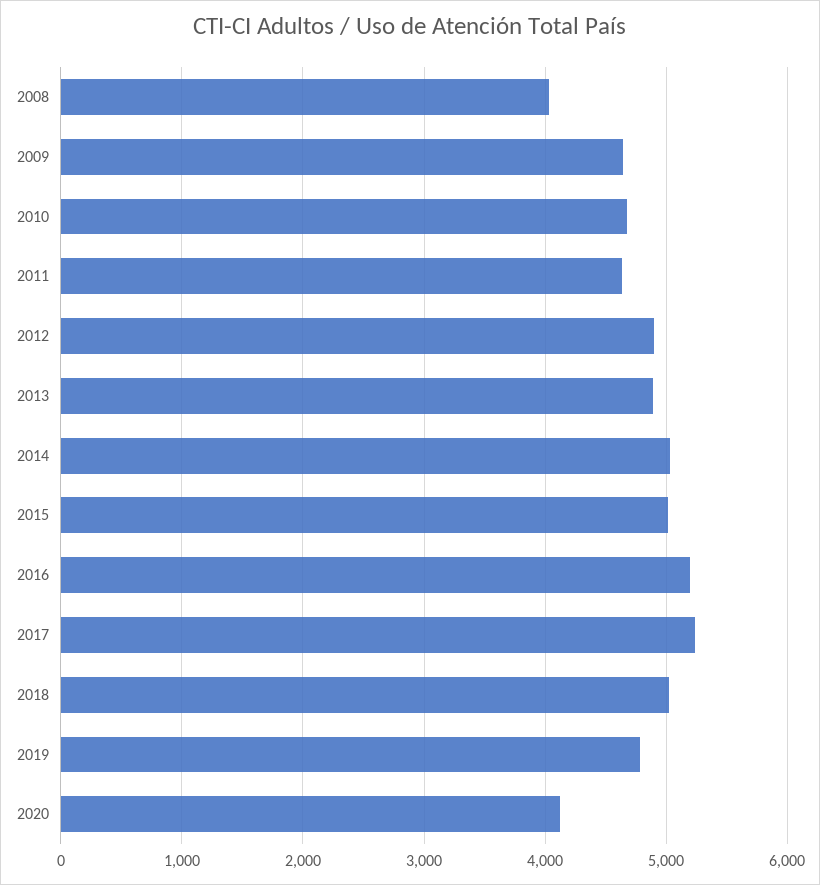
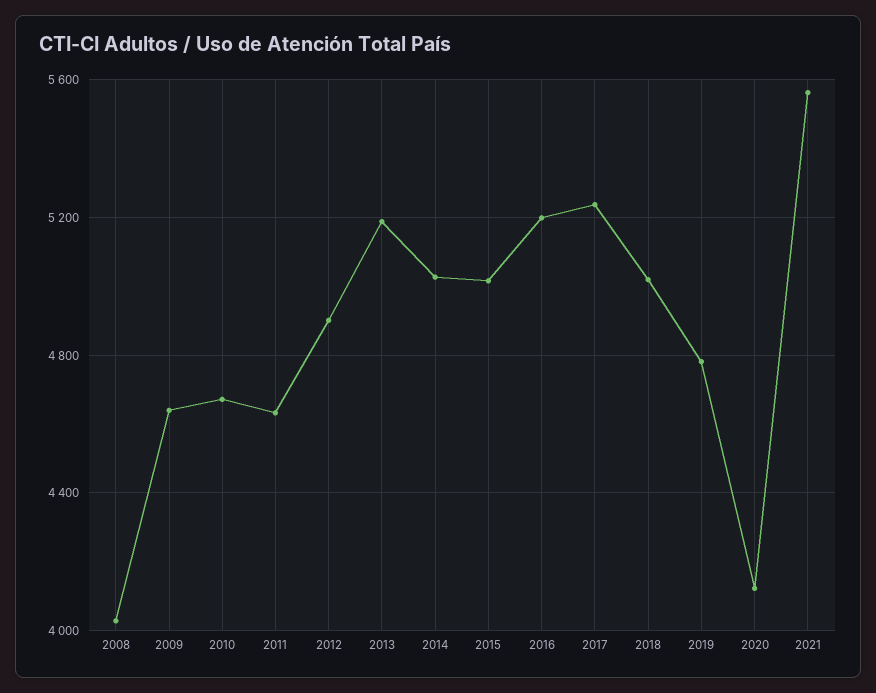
2013: 4900 -> 5200
2021: none -> 5550

